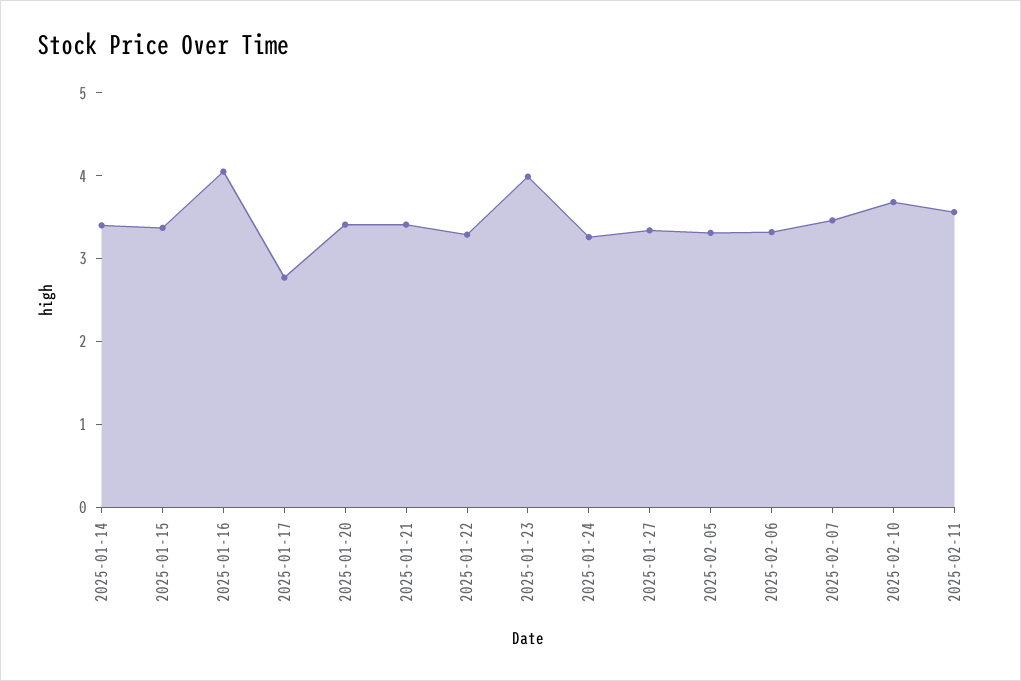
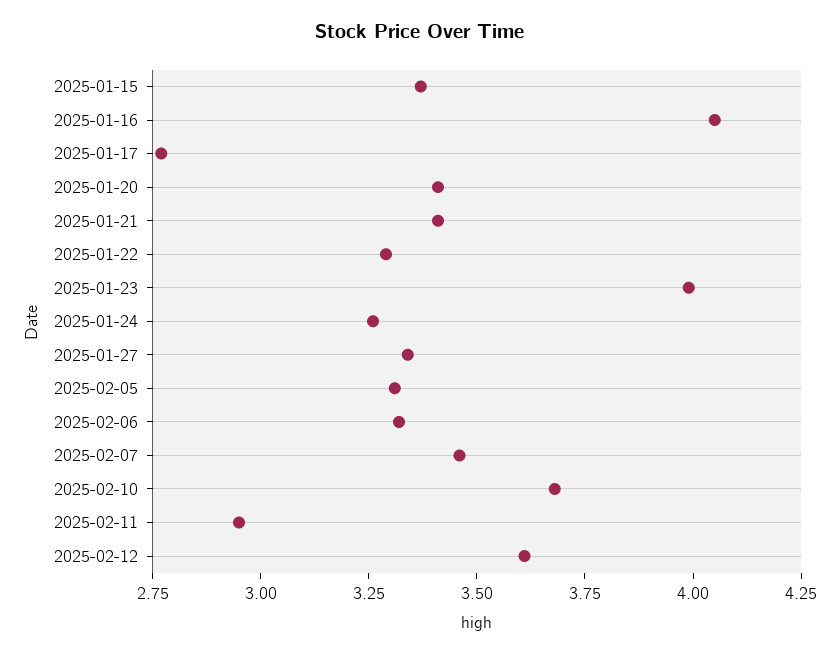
2025-01-14: 3.4 -> none
2025-02-11: 3.6 -> 2.95
2025-02-12: none -> 3.6

